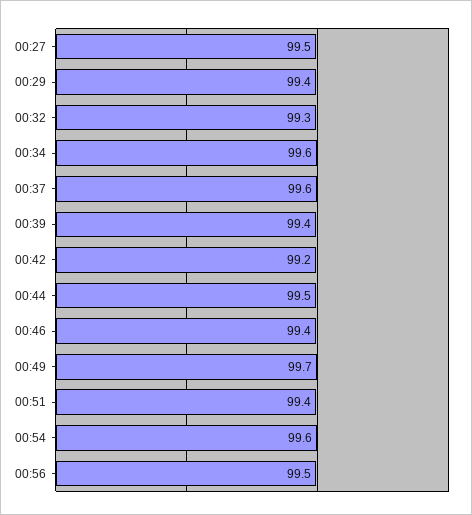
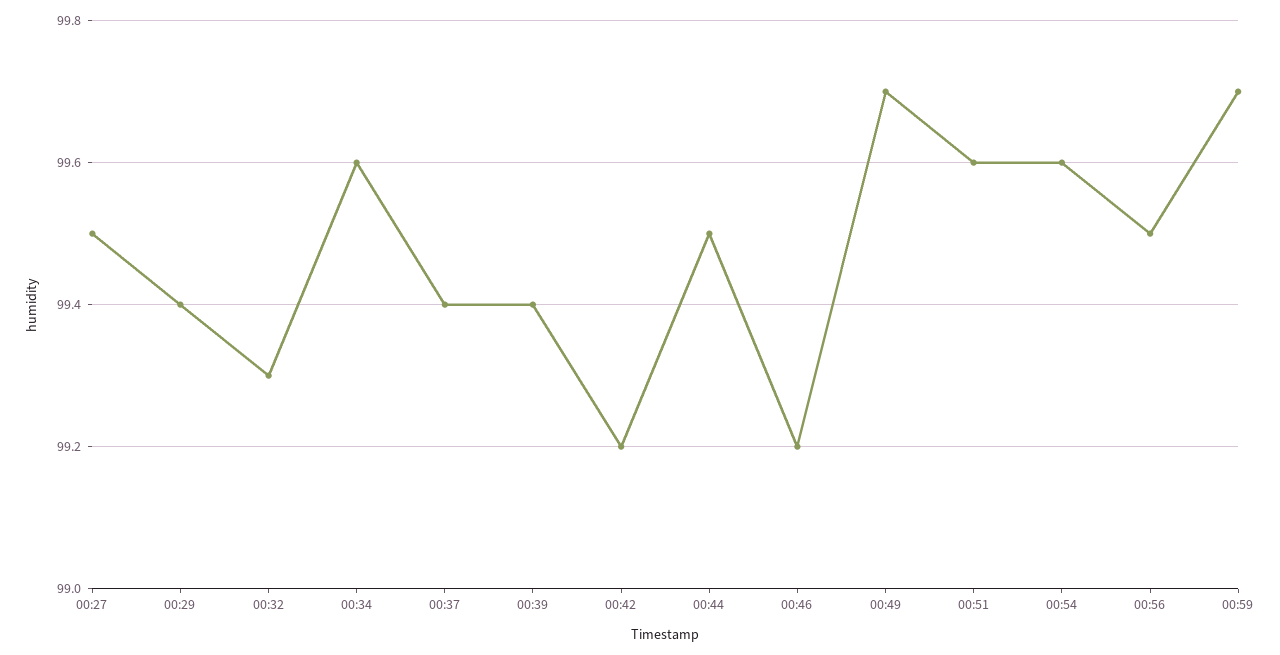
00:37: 99.6 -> 99.4
00:46: 99.4 -> 99.2
00:51: 99.4 -> 99.6
00:59: none -> 99.7

